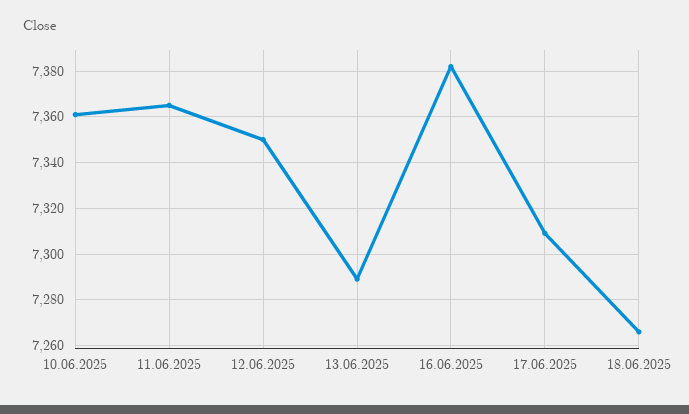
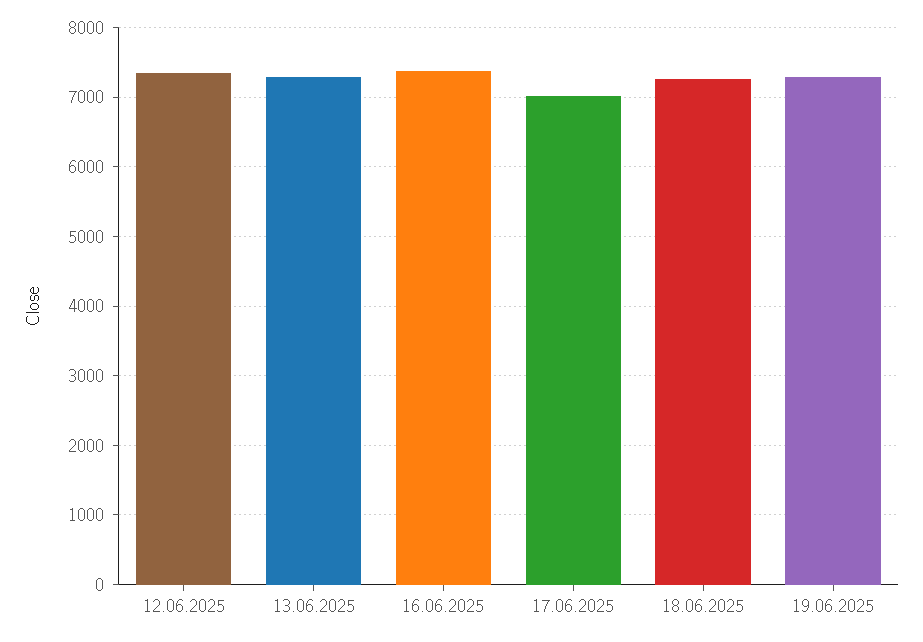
10.06.2025: 7360 -> none
11.06.2025: 7365 -> none
17.06.2025: 7310 -> 7000
19.06.2025: none -> 7300

